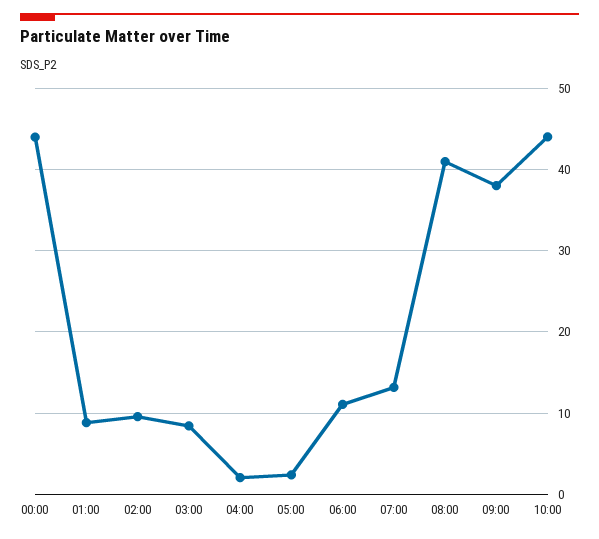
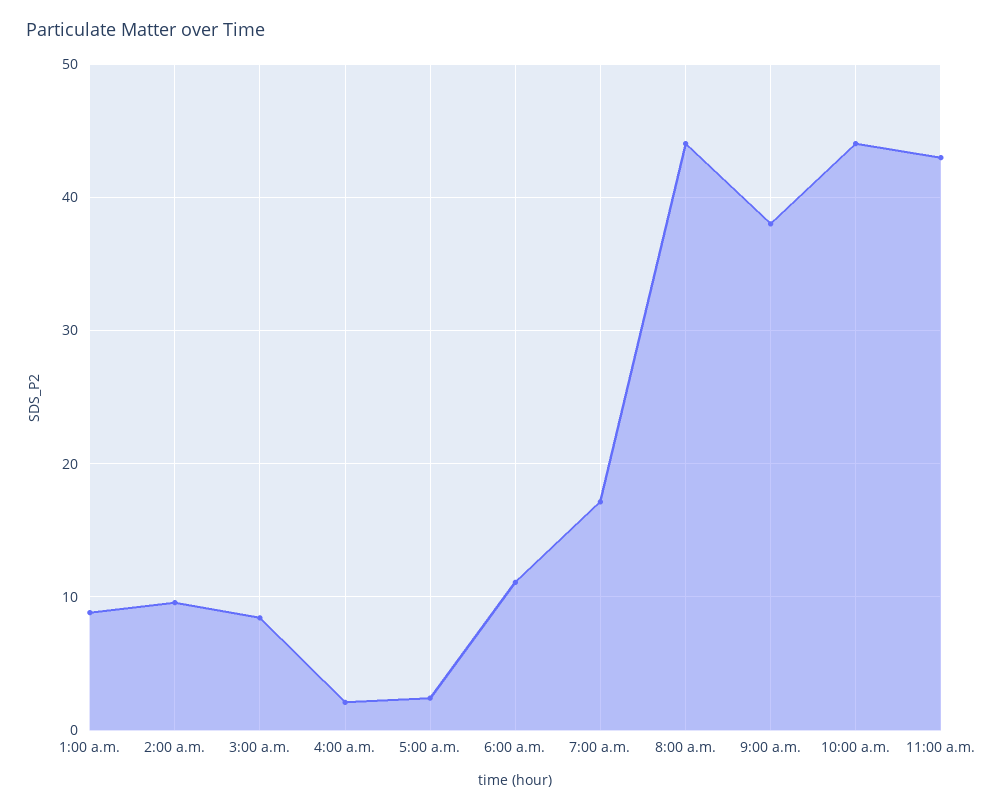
00:00: 44 -> none
07:00: 13 -> 17
08:00: 41 -> 44
11:00 a.m.: none -> 43

